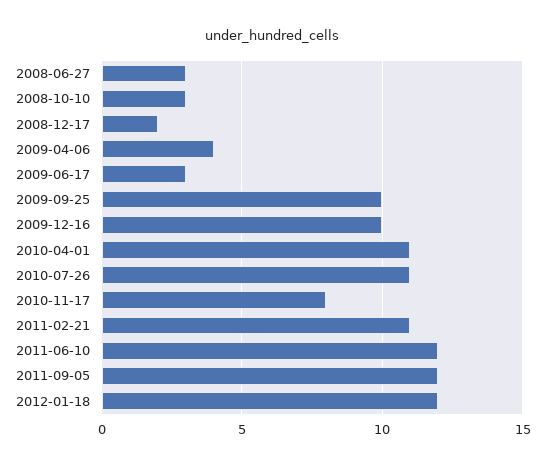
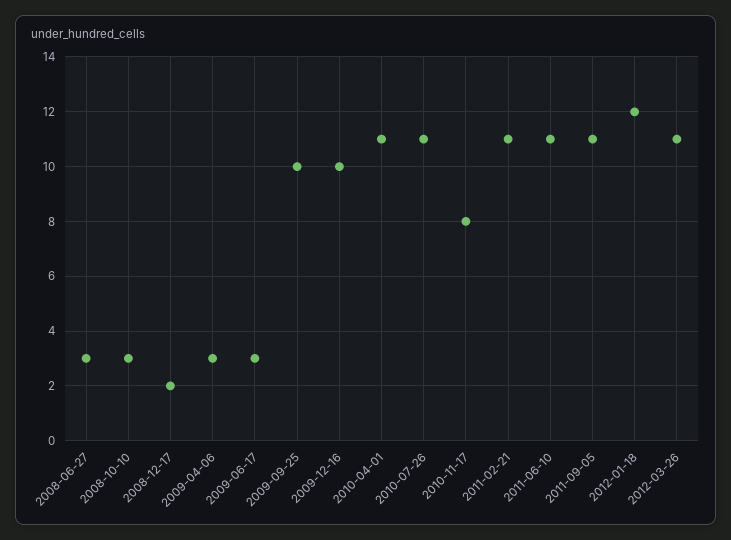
2009-04-06: 4 -> 3
2011-06-10: 12 -> 11
2011-09-05: 12 -> 11
2012-03-26: none -> 11

